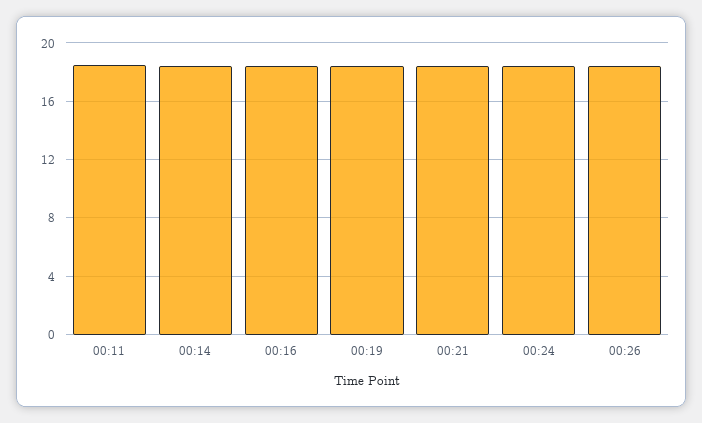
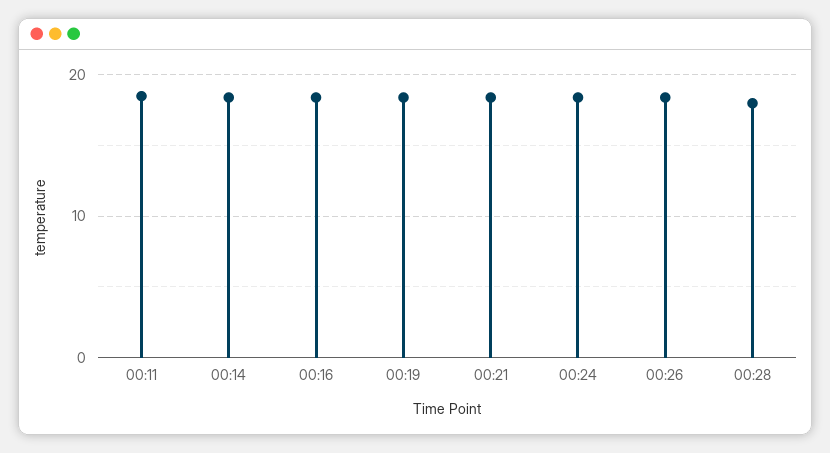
00:28: none -> 18

